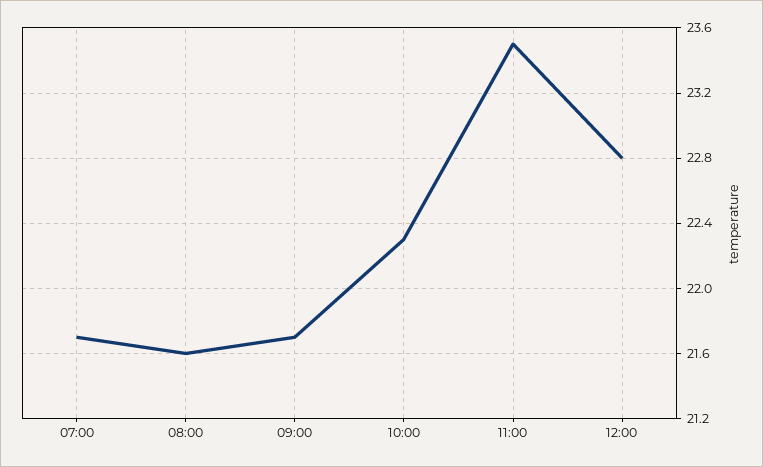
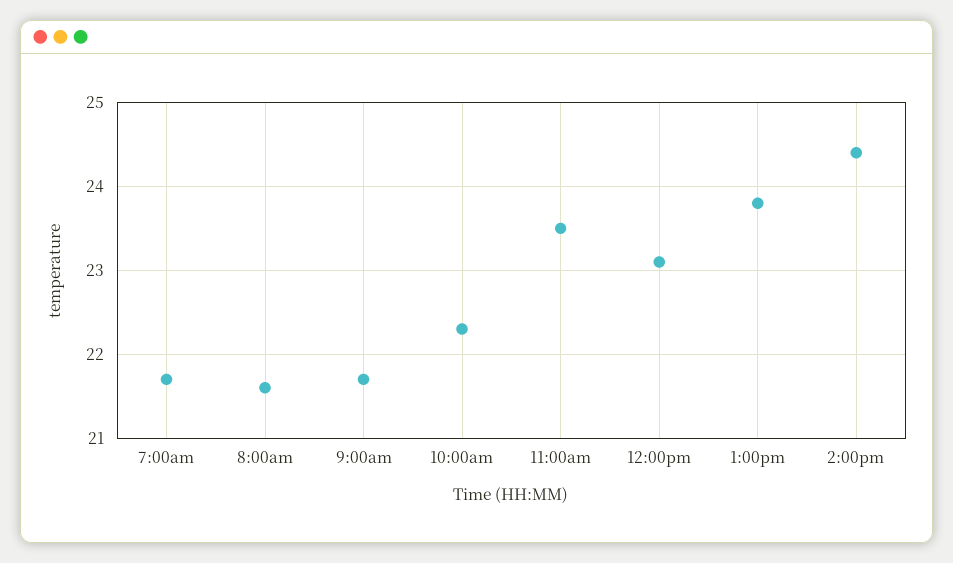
12:00: 22.8 -> 23.1
1:00pm: none -> 23.8
2:00pm: none -> 24.4

